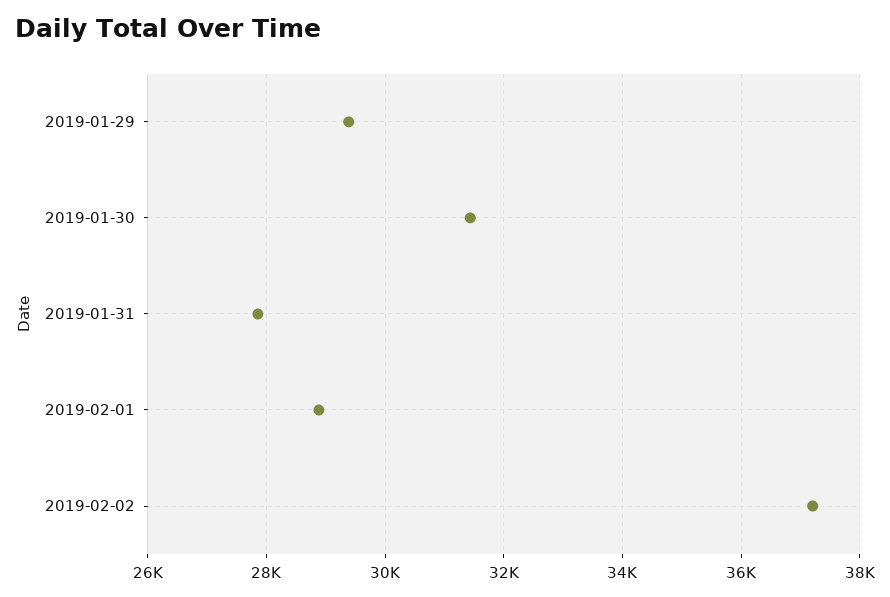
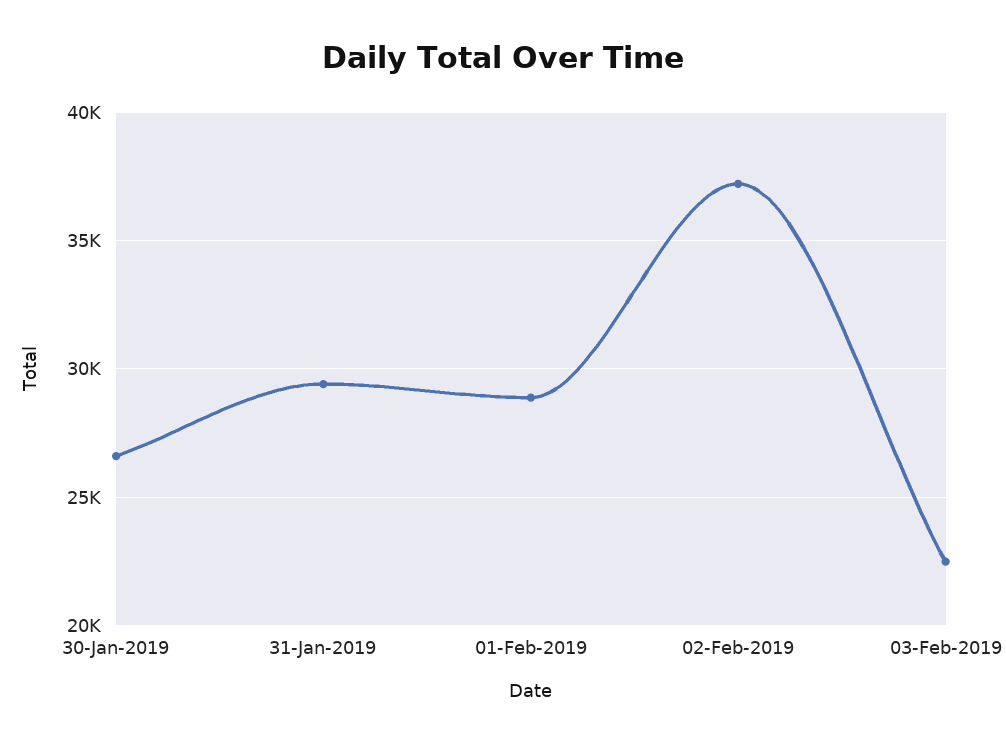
2019-01-29: 29400 -> none
2019-01-30: 31400 -> 26500
2019-01-31: 27800 -> 29500
03-Feb-2019: none -> 22500

